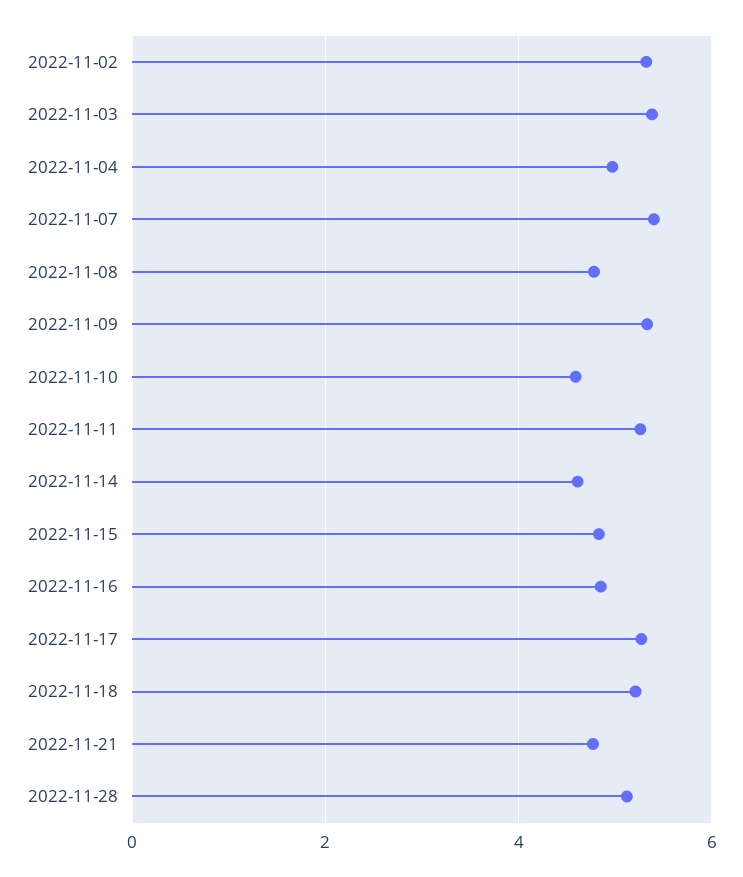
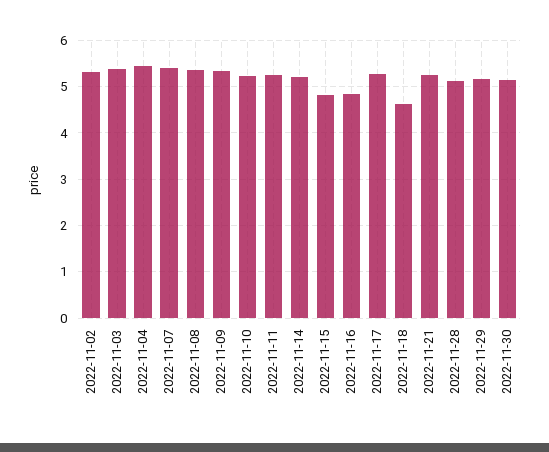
2022-11-04: 5 -> 5.4
2022-11-08: 4.8 -> 5.4
2022-11-10: 4.6 -> 5.2
2022-11-14: 4.6 -> 5.2
2022-11-18: 5.2 -> 4.6
2022-11-21: 4.8 -> 5.2
2022-11-29: none -> 5.2
2022-11-30: none -> 5.2

